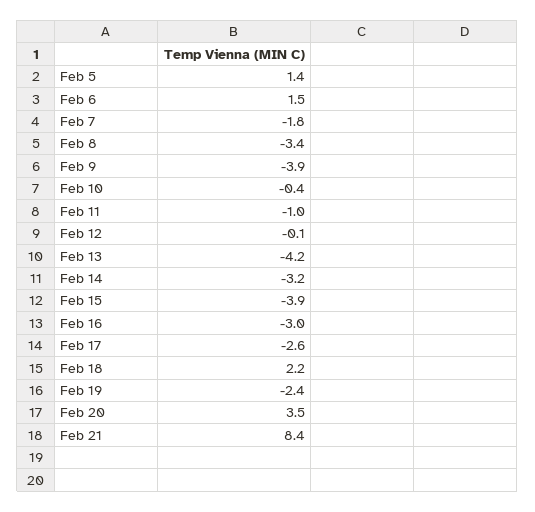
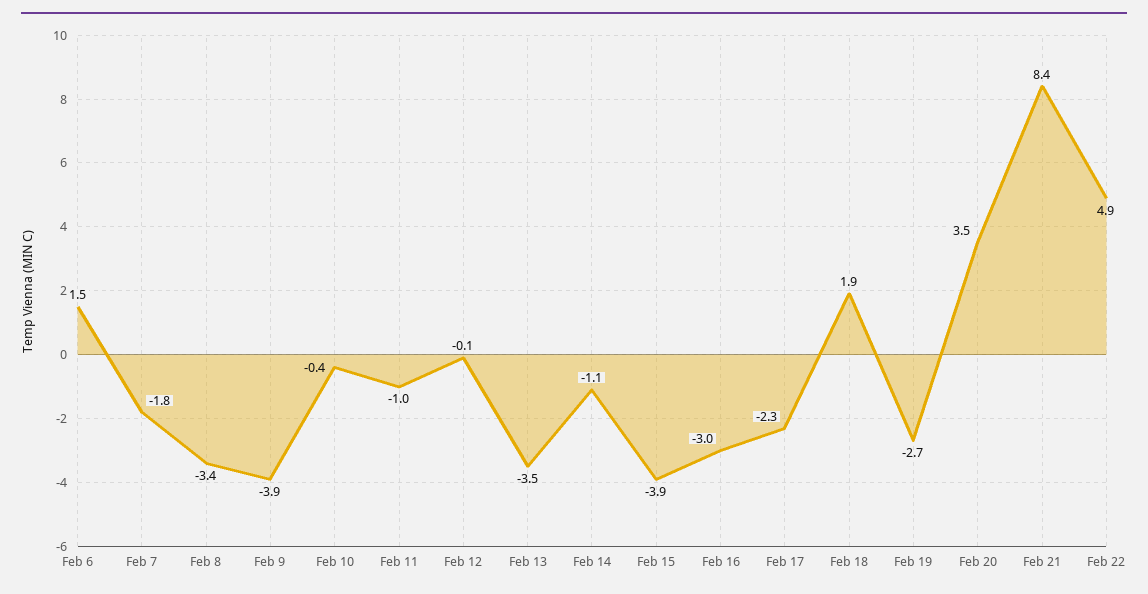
Feb 5: 1.4 -> none
Feb 13: -4.2 -> -3.5
Feb 14: -3.2 -> -1.1
Feb 17: -2.6 -> -2.3
Feb 18: 2.2 -> 1.9
Feb 19: -2.4 -> -2.7
Feb 22: none -> 4.9

